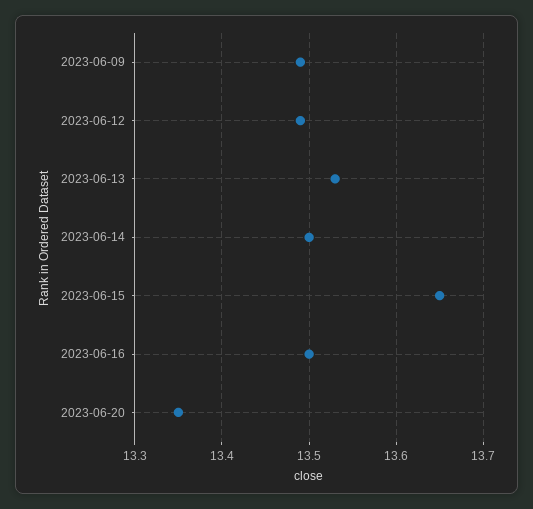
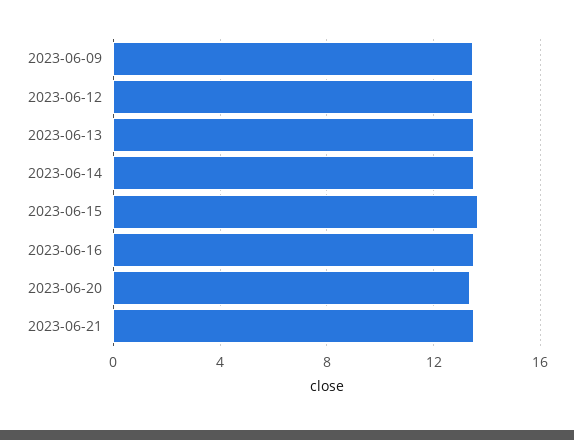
2023-06-21: none -> 13.5

